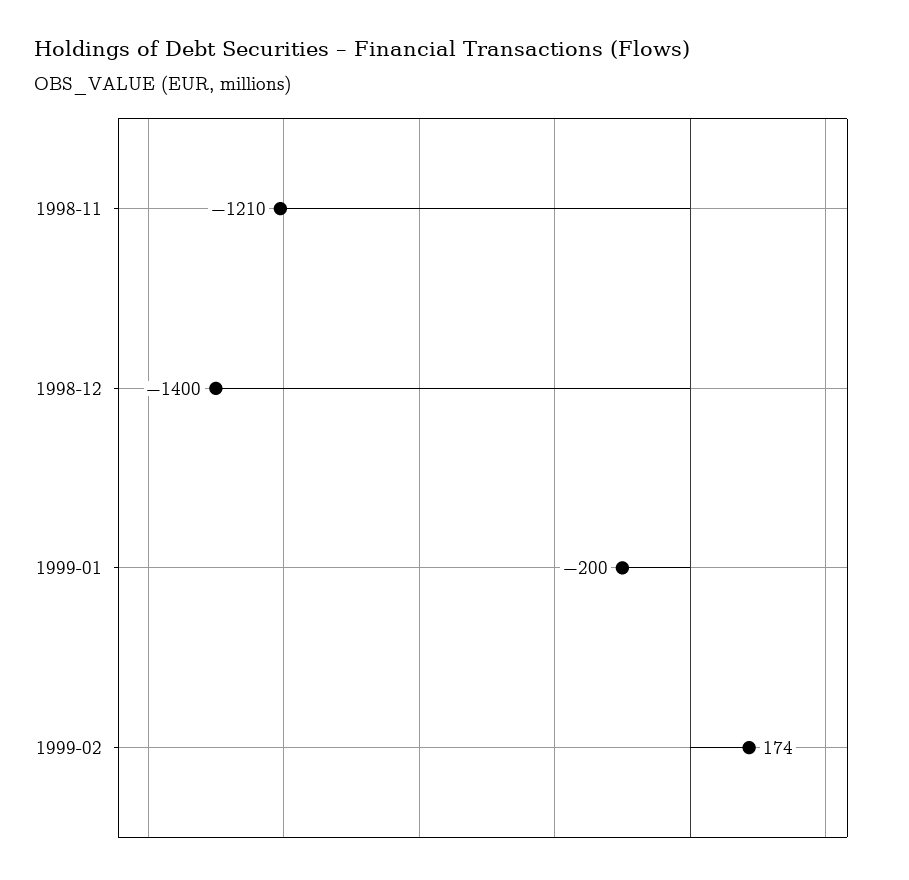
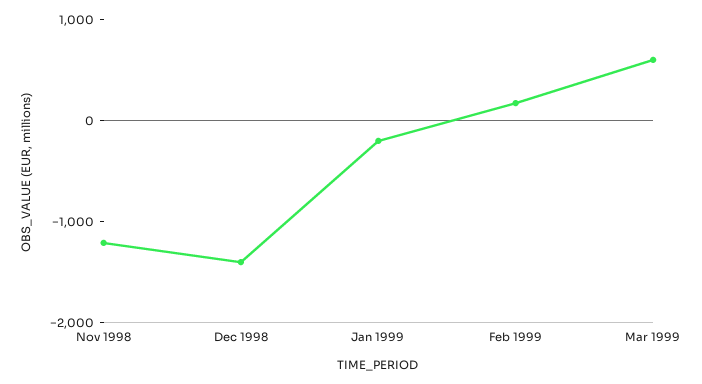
Mar 1999: none -> 600

